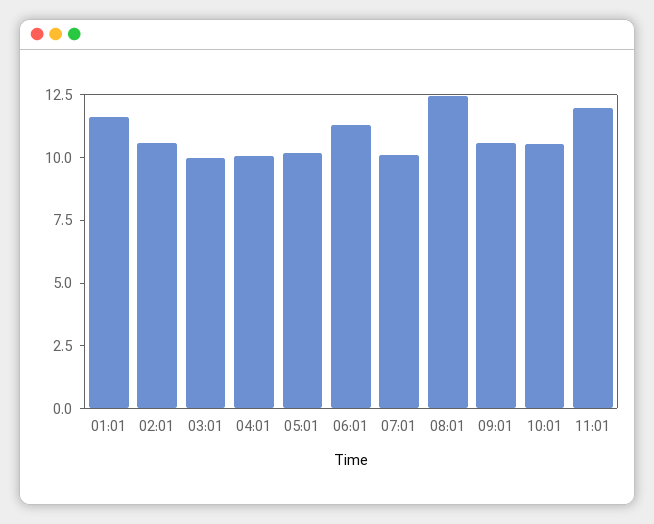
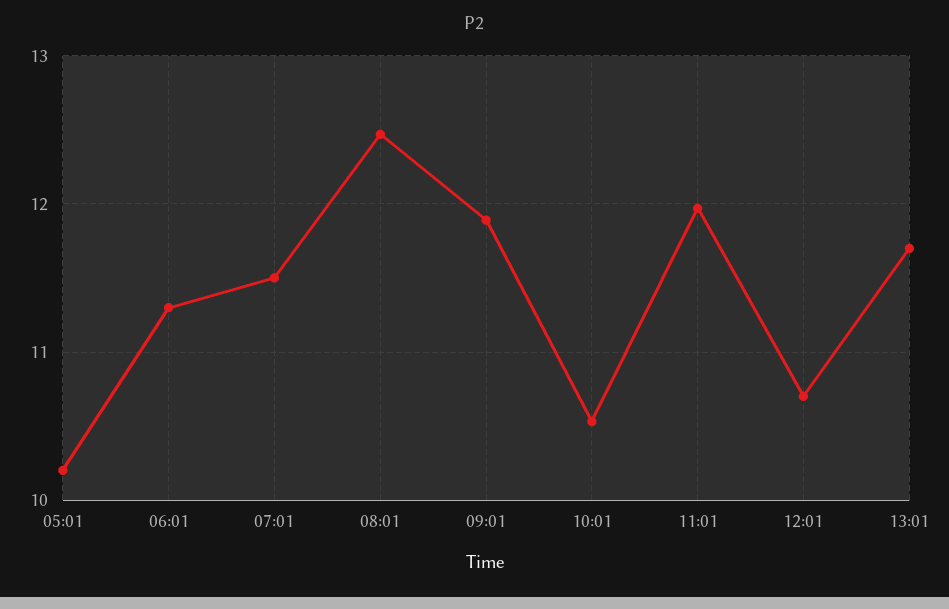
01:01: 11.5 -> none
02:01: 10.5 -> none
03:01: 10 -> none
04:01: 10 -> none
07:01: 10 -> 11.5
09:01: 10.5 -> 11.9
12:01: none -> 10.7
13:01: none -> 11.7

